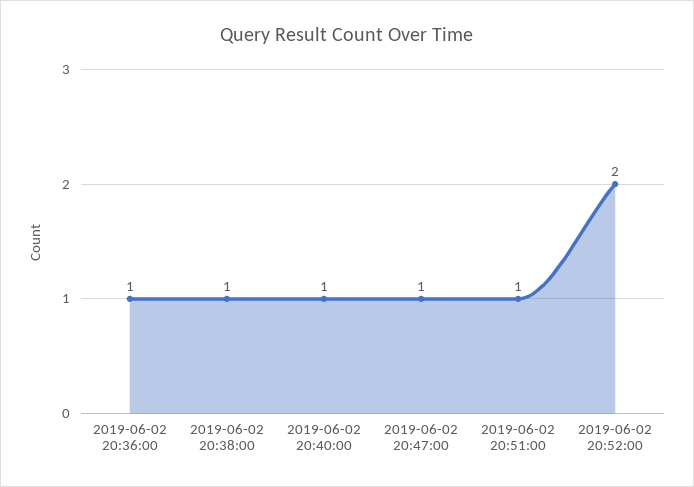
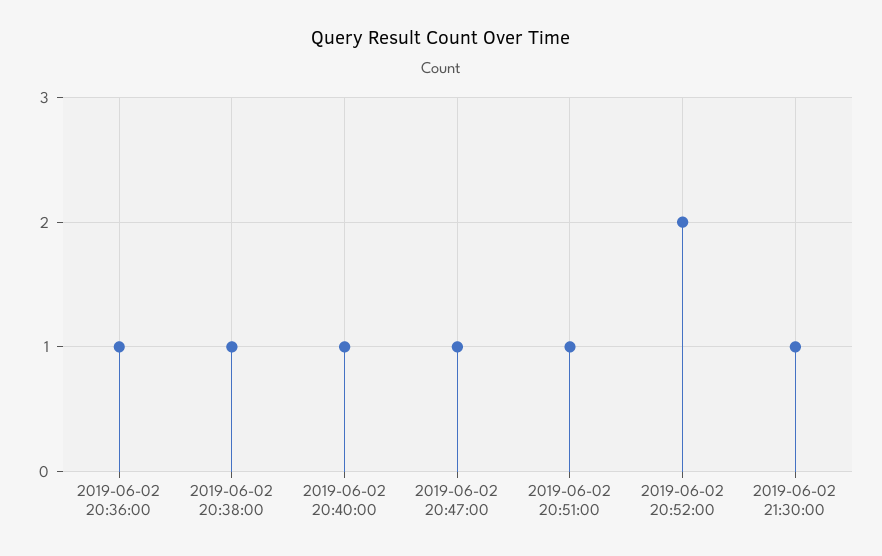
2019-06-02 21:30:00: none -> 1

